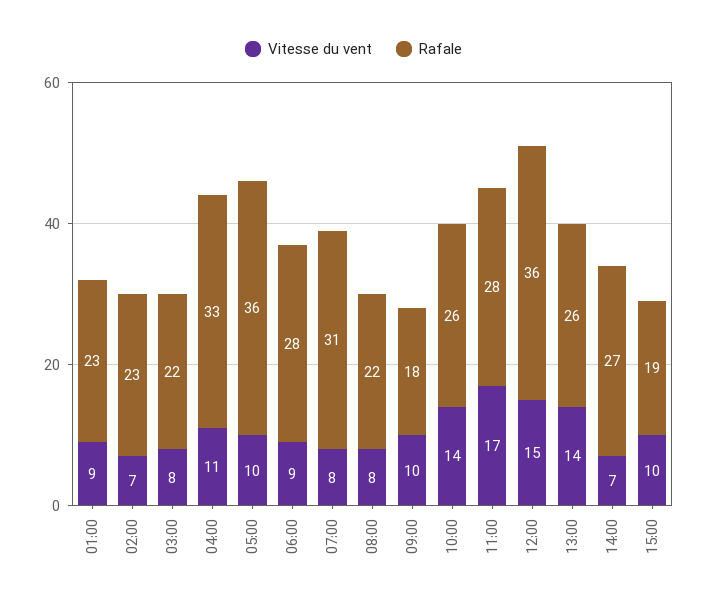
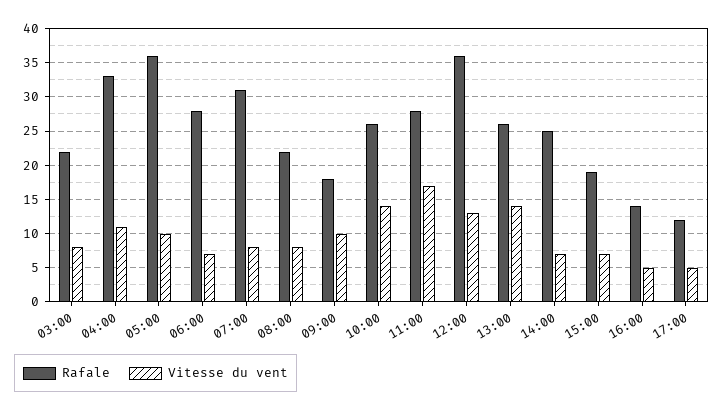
Vitesse du vent, 01:00: 9 -> none
Rafale, 01:00: 23 -> none
Vitesse du vent, 02:00: 7 -> none
Rafale, 02:00: 23 -> none
Vitesse du vent, 06:00: 9 -> 7
Vitesse du vent, 12:00: 15 -> 13
Rafale, 14:00: 27 -> 25
Vitesse du vent, 15:00: 10 -> 7
Rafale, 16:00: none -> 14
Vitesse du vent, 16:00: none -> 5
Rafale, 17:00: none -> 12
Vitesse du vent, 17:00: none -> 5

